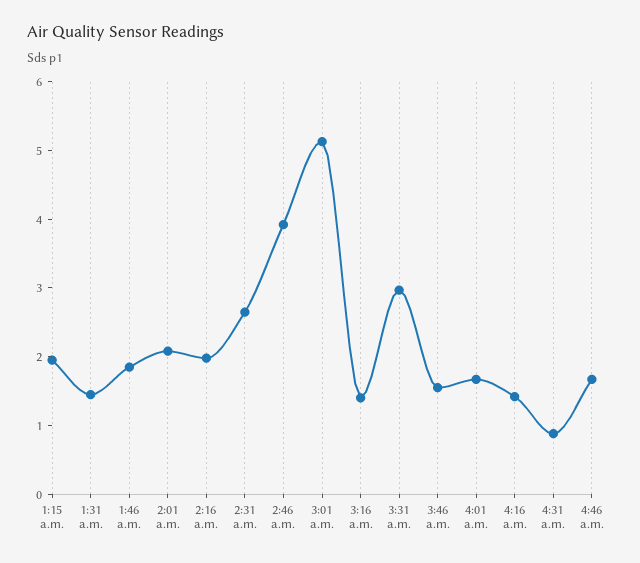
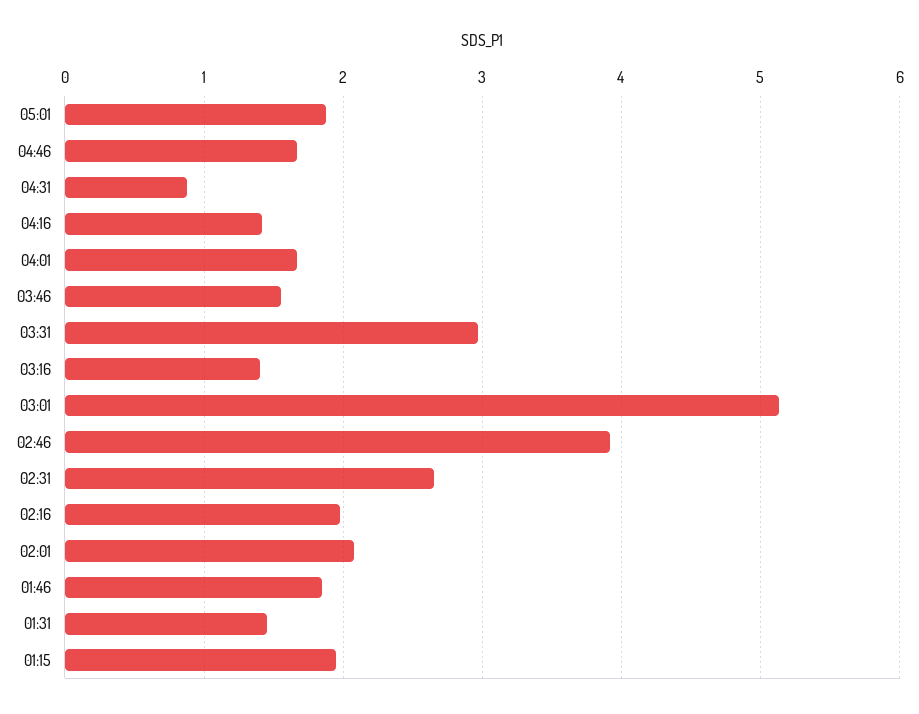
05:01: none -> 1.9

